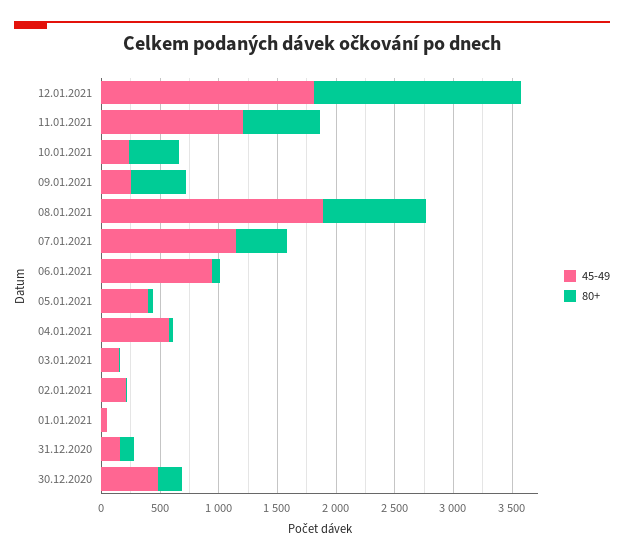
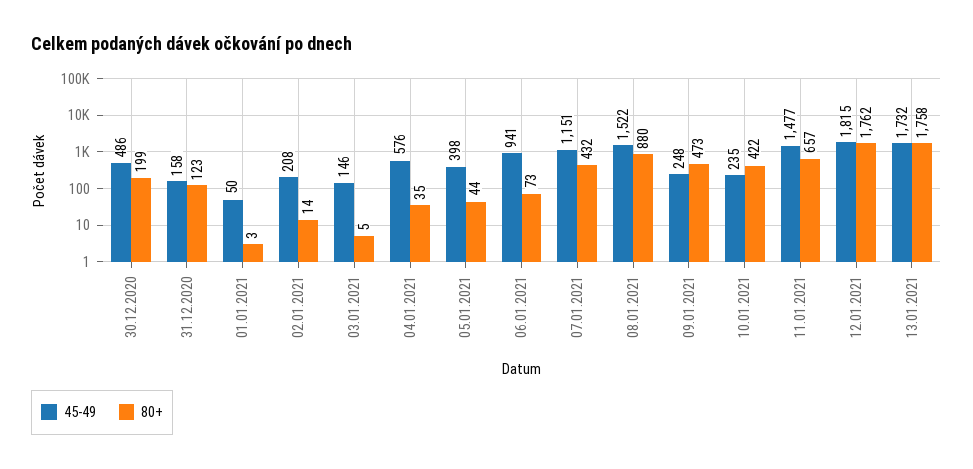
45-49, 11.01.2021: 1200 -> 1477
45-49, 08.01.2021: 1900 -> 1522
45-49, 13.01.2021: none -> 1732
80+, 13.01.2021: none -> 1758

